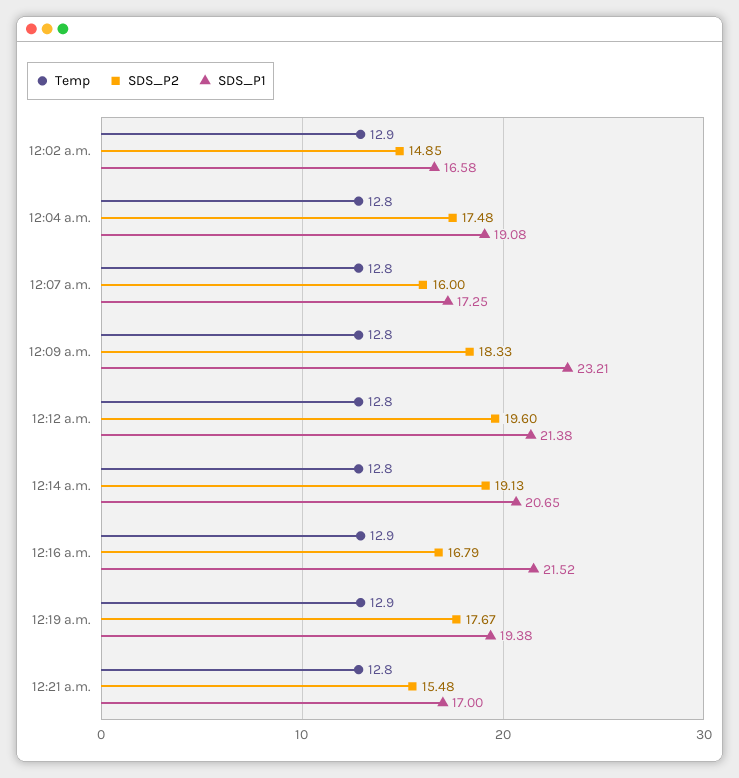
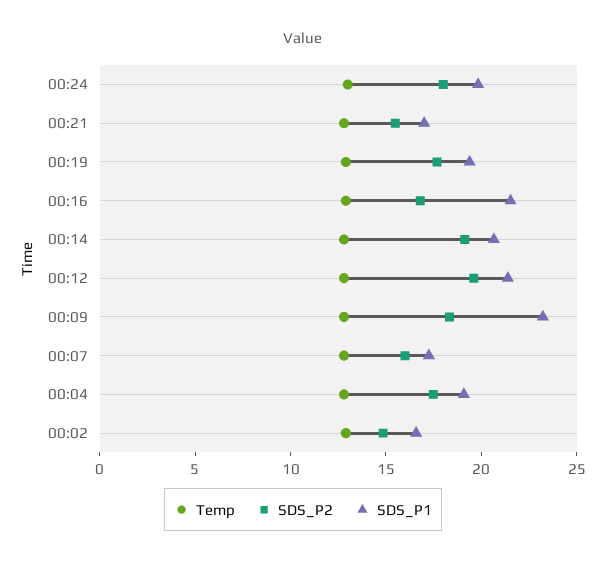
Temp, 00:24: none -> 13
SDS_P2, 00:24: none -> 18
SDS_P1, 00:24: none -> 20

